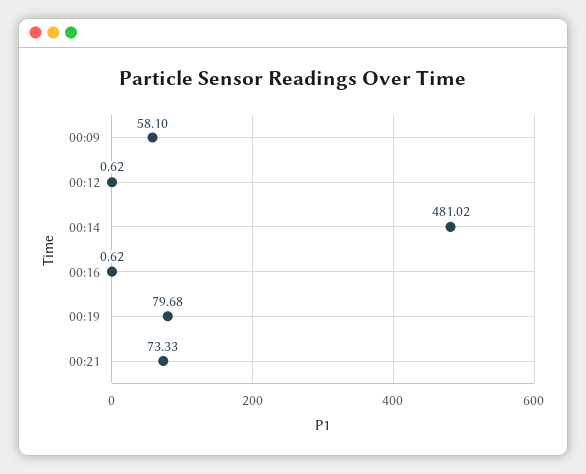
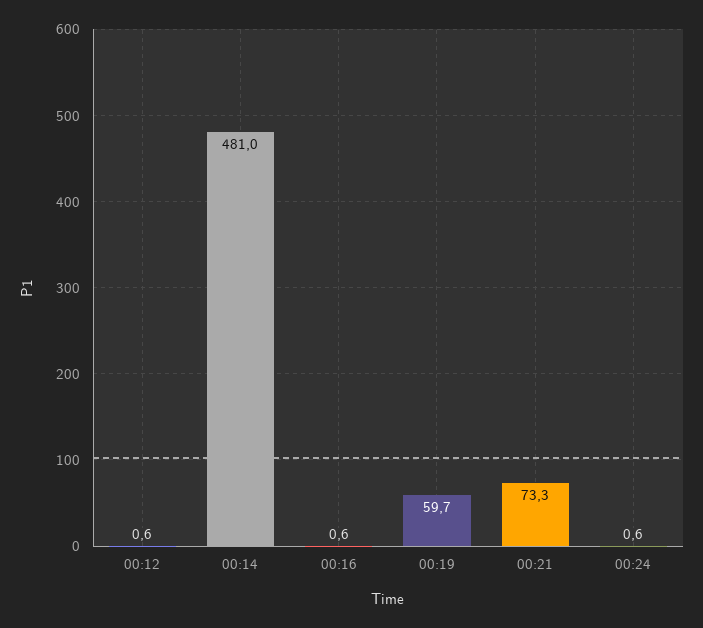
00:09: 58.1 -> none
00:19: 79.68 -> 59.7
00:24: none -> 0.6

